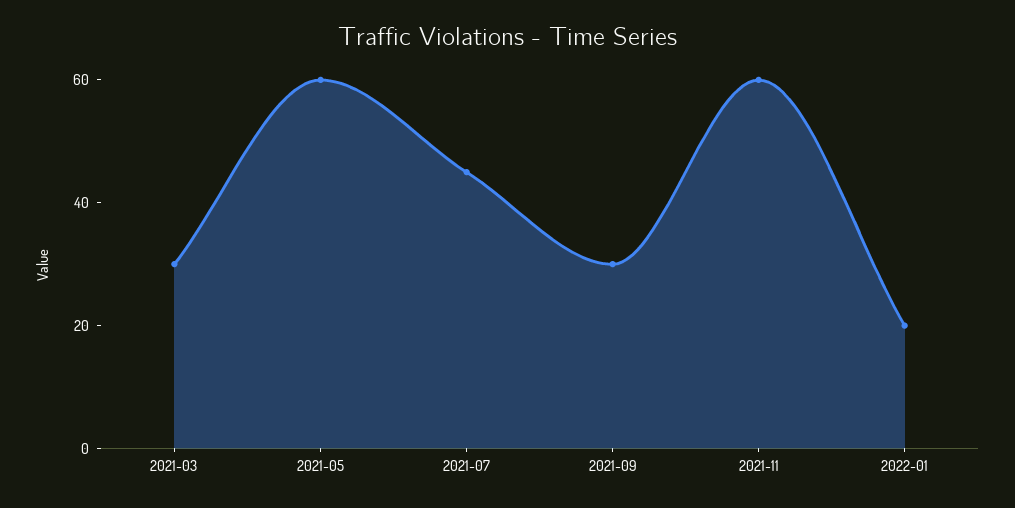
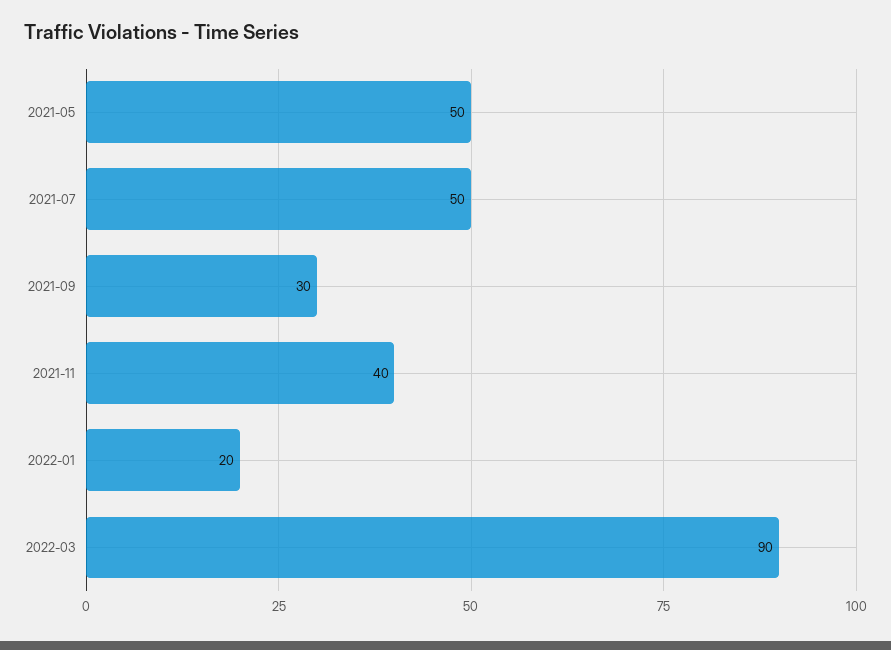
2021-03: 30 -> none
2021-05: 60 -> 50
2021-07: 45 -> 50
2021-11: 60 -> 40
2022-03: none -> 90

